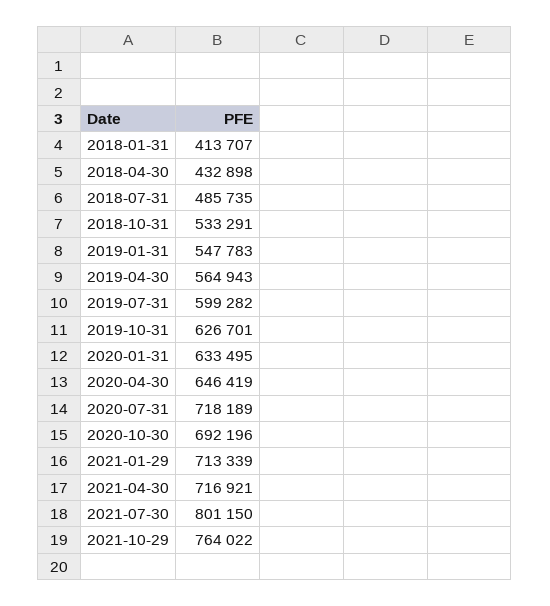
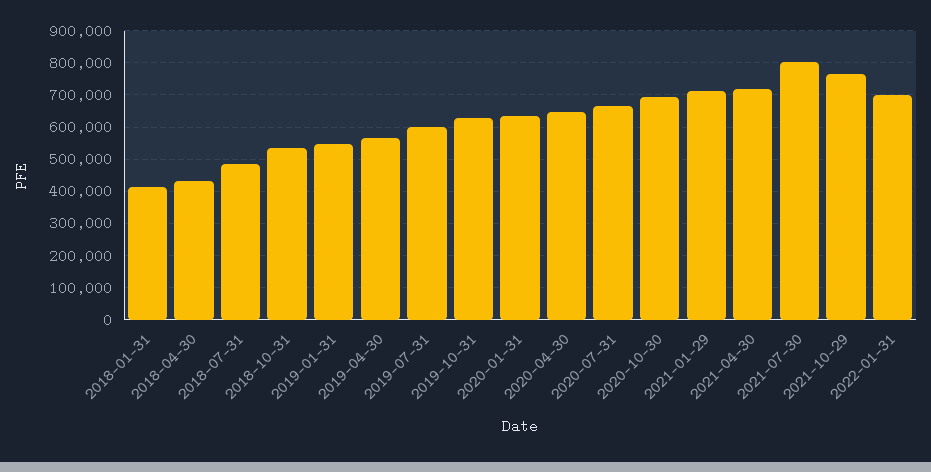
2020-07-31: 718189 -> 660000
2022-01-31: none -> 700000

